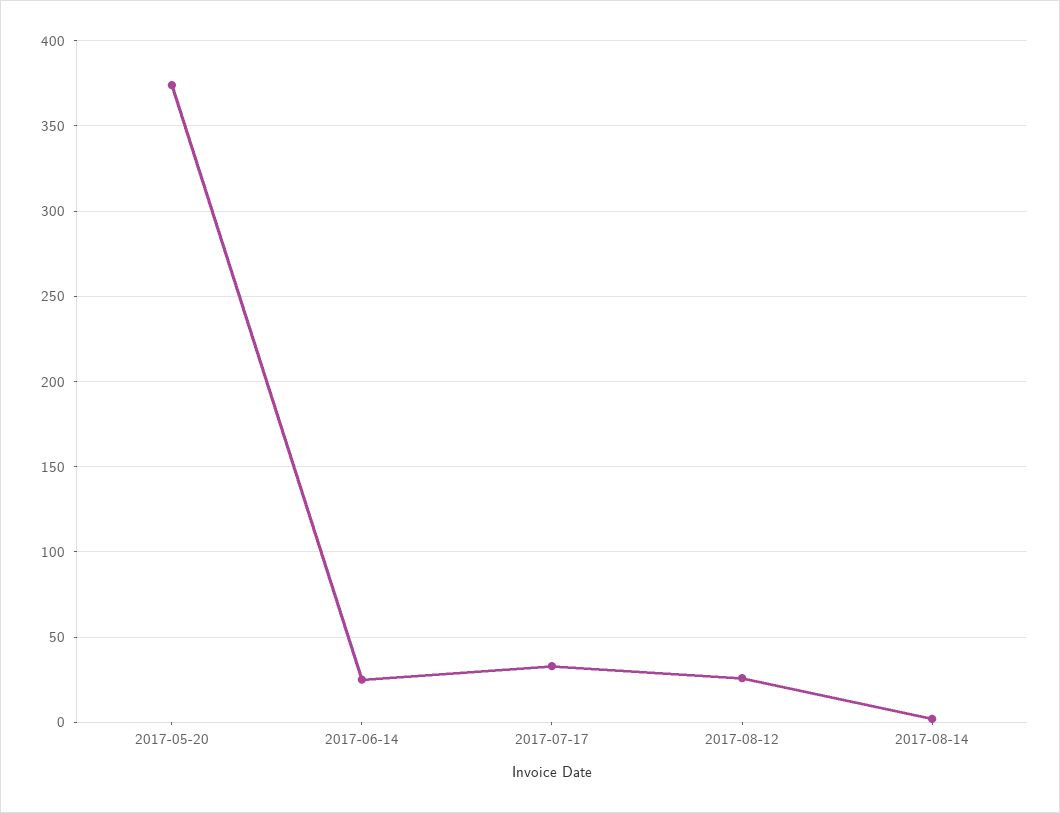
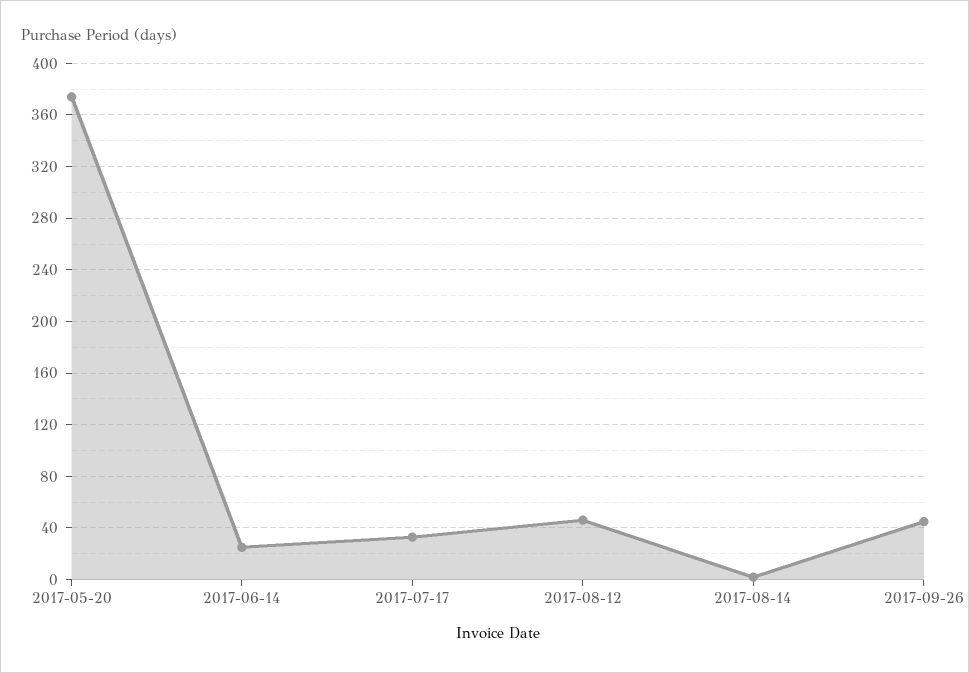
2017-08-12: 25 -> 45
2017-09-26: none -> 45

